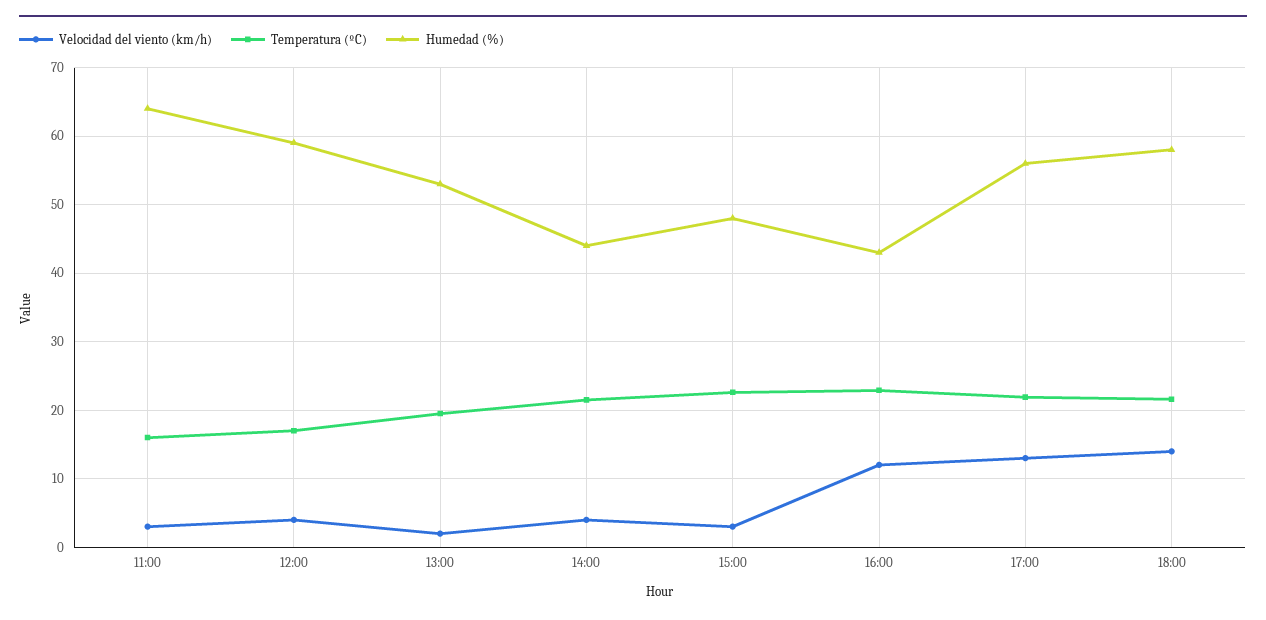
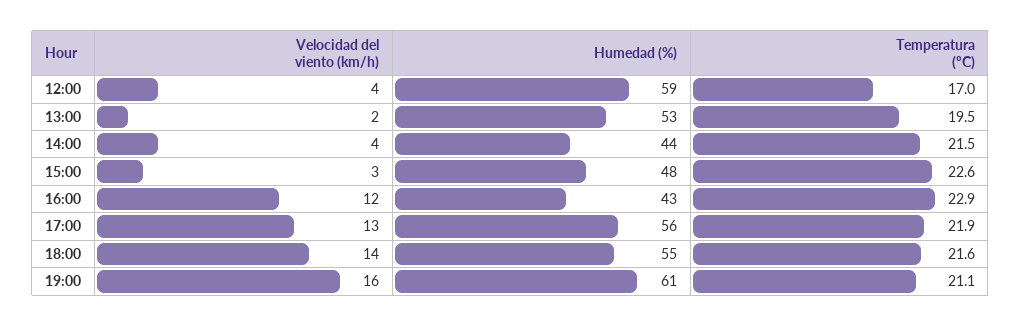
Velocidad del viento (km/h), 11:00: 3 -> none
Temperatura (ºC), 11:00: 16 -> none
Humedad (%), 11:00: 64 -> none
Humedad (%), 18:00: 58 -> 55
Velocidad del viento (km/h), 19:00: none -> 16
Humedad (%), 19:00: none -> 61
Temperatura (ºC), 19:00: none -> 21.1

